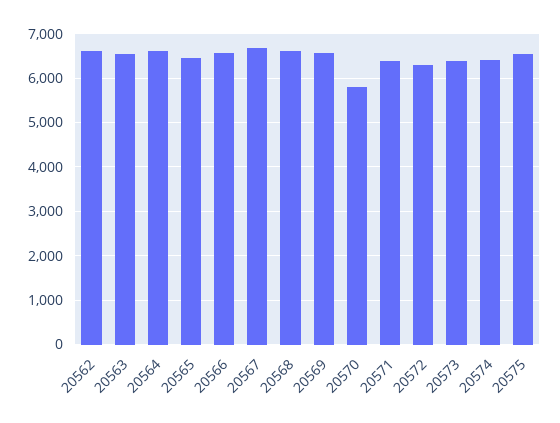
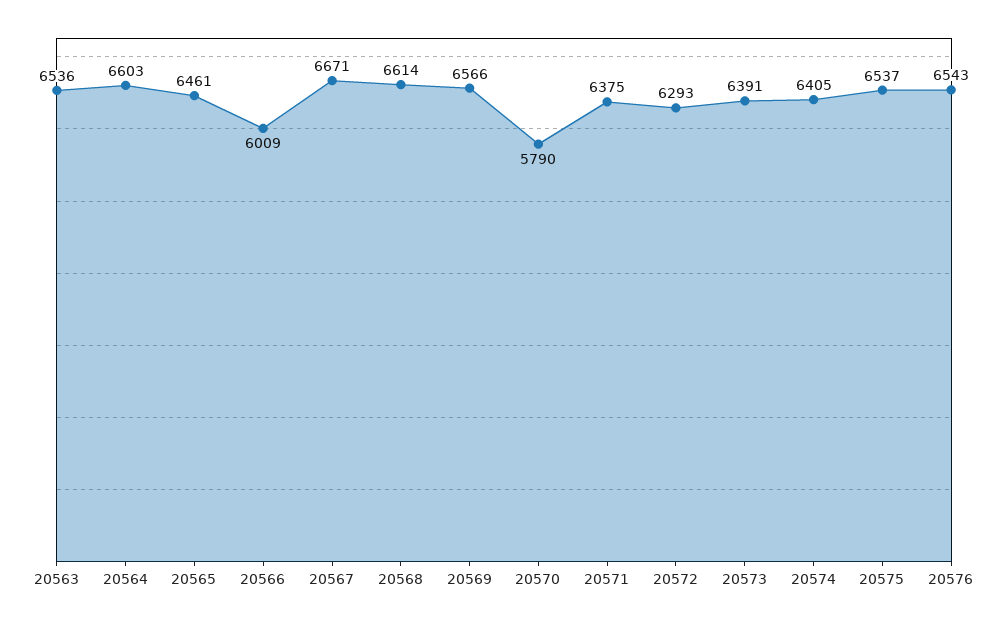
20562: 6600 -> none
20566: 6600 -> 6009
20576: none -> 6543

